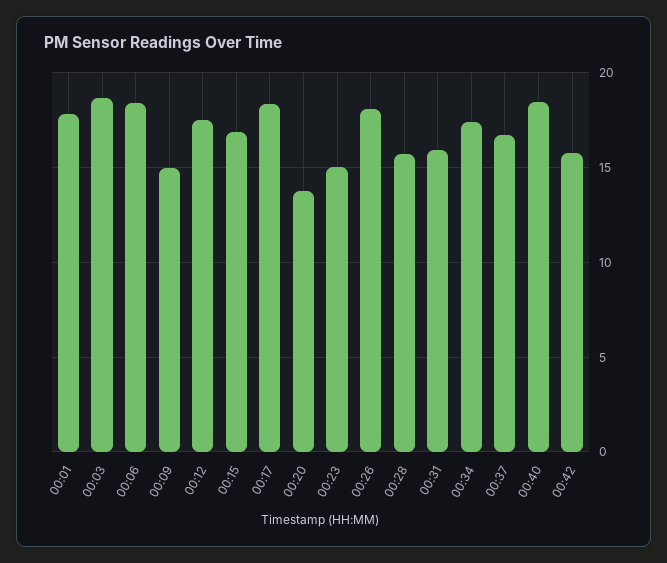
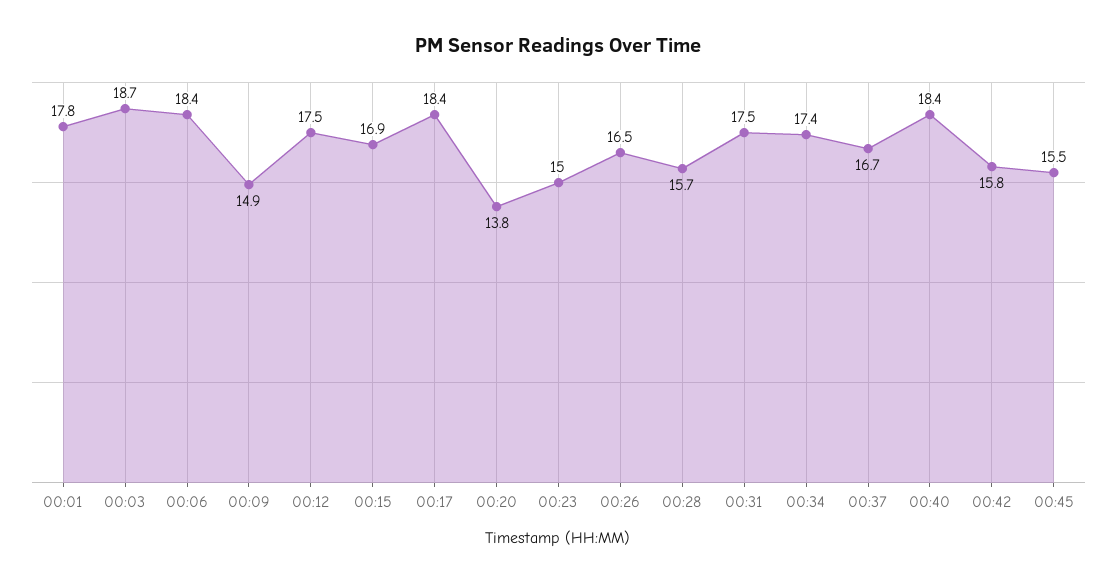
00:26: 18 -> 16.5
00:31: 16 -> 17.5
00:45: none -> 15.5

